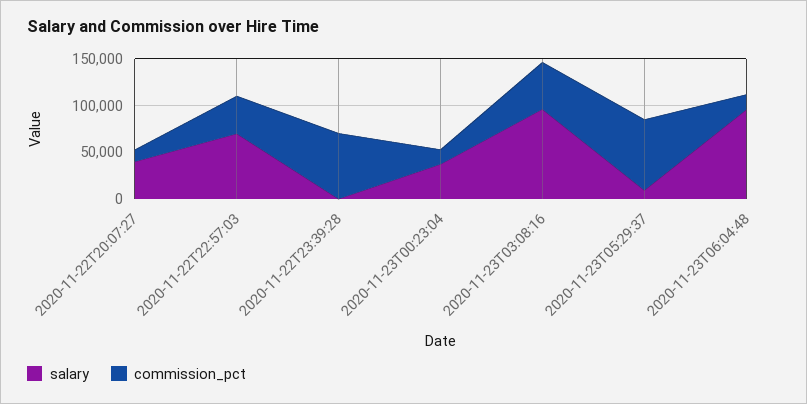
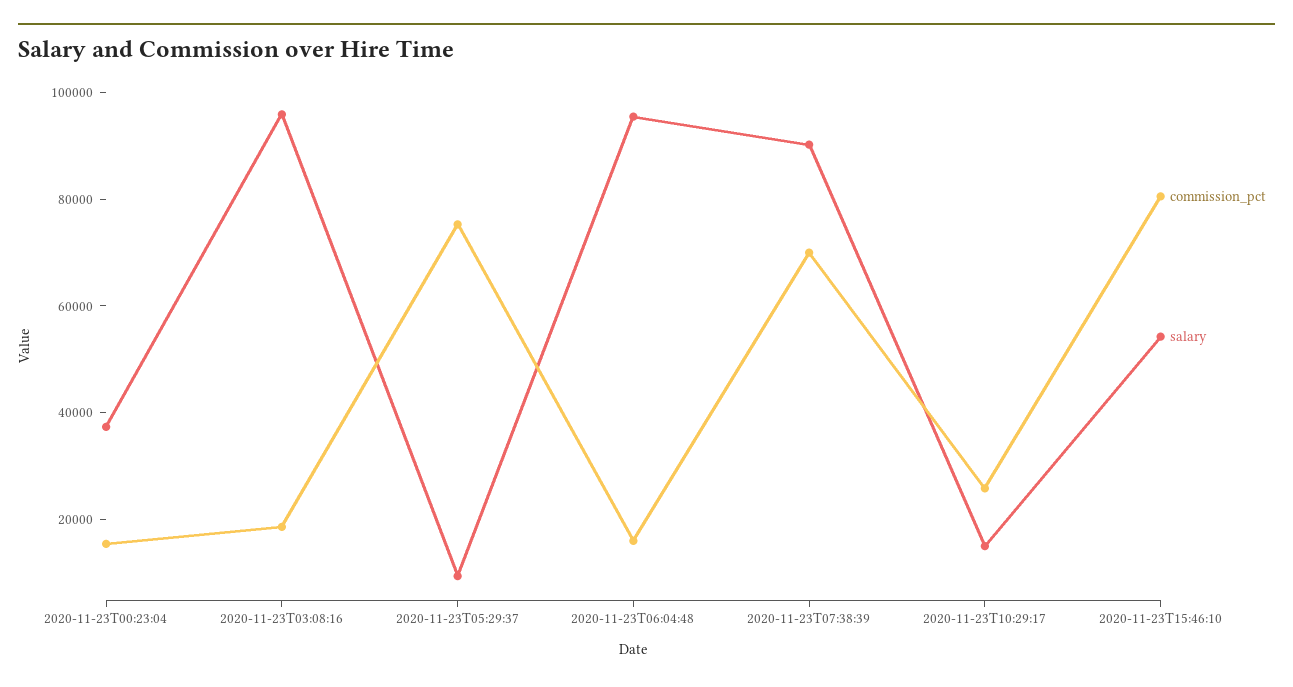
salary, 2020-11-22T20:07:27: 40000 -> none
commission_pct, 2020-11-22T20:07:27: 10000 -> none
salary, 2020-11-22T22:57:03: 70000 -> none
commission_pct, 2020-11-22T22:57:03: 40000 -> none
salary, 2020-11-22T23:39:28: 0 -> none
commission_pct, 2020-11-22T23:39:28: 70000 -> none
commission_pct, 2020-11-23T03:08:16: 50000 -> 20000
commission_pct, 2020-11-23T07:38:39: none -> 70000
salary, 2020-11-23T07:38:39: none -> 90000
commission_pct, 2020-11-23T10:29:17: none -> 25000
salary, 2020-11-23T10:29:17: none -> 15000
commission_pct, 2020-11-23T15:46:10: none -> 80000
salary, 2020-11-23T15:46:10: none -> 55000

